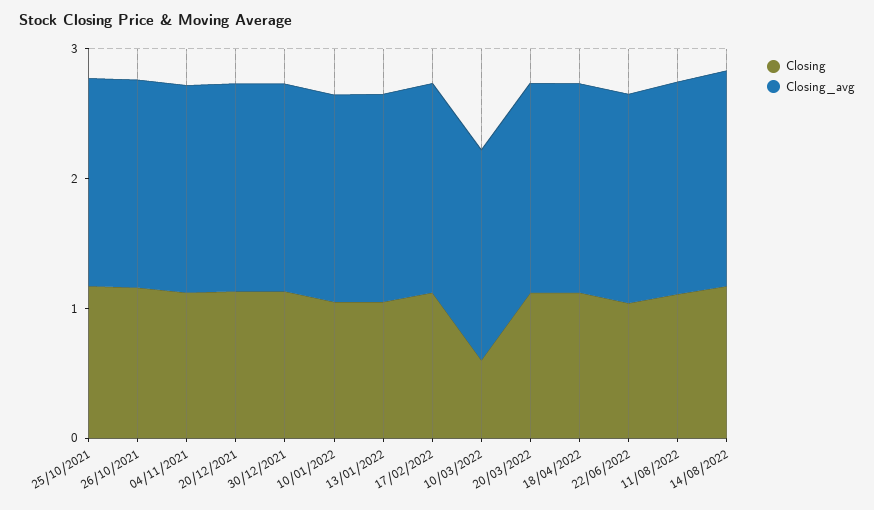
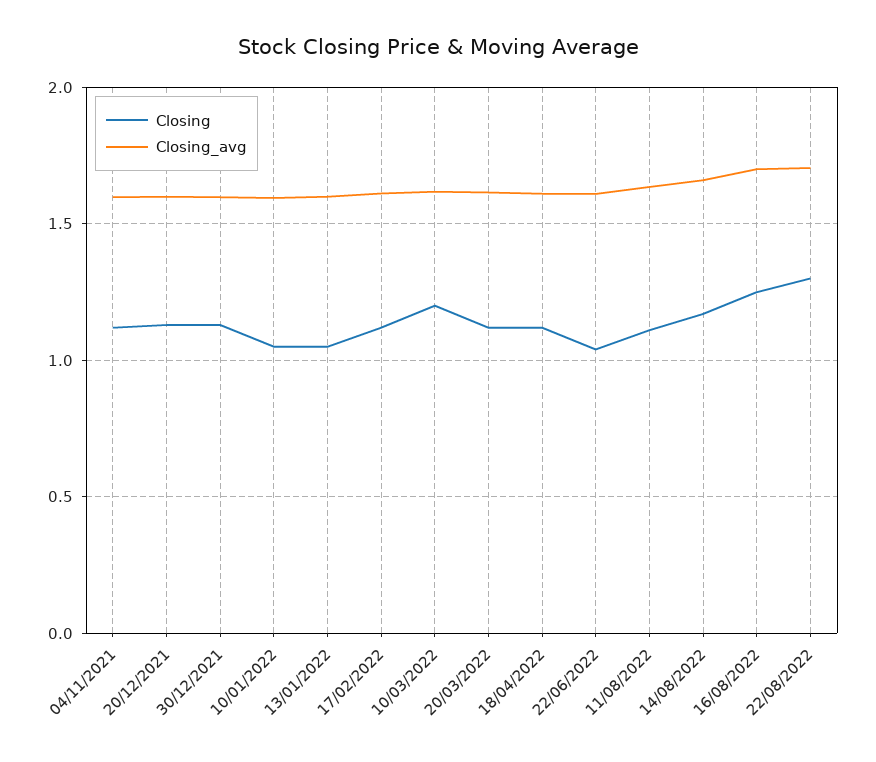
Closing, 25/10/2021: 1.2 -> none
Closing_avg, 25/10/2021: 1.6 -> none
Closing, 26/10/2021: 1.2 -> none
Closing_avg, 26/10/2021: 1.6 -> none
Closing, 10/03/2022: 0.6 -> 1.2
Closing, 16/08/2022: none -> 1.25
Closing_avg, 16/08/2022: none -> 1.7
Closing, 22/08/2022: none -> 1.3
Closing_avg, 22/08/2022: none -> 1.7

